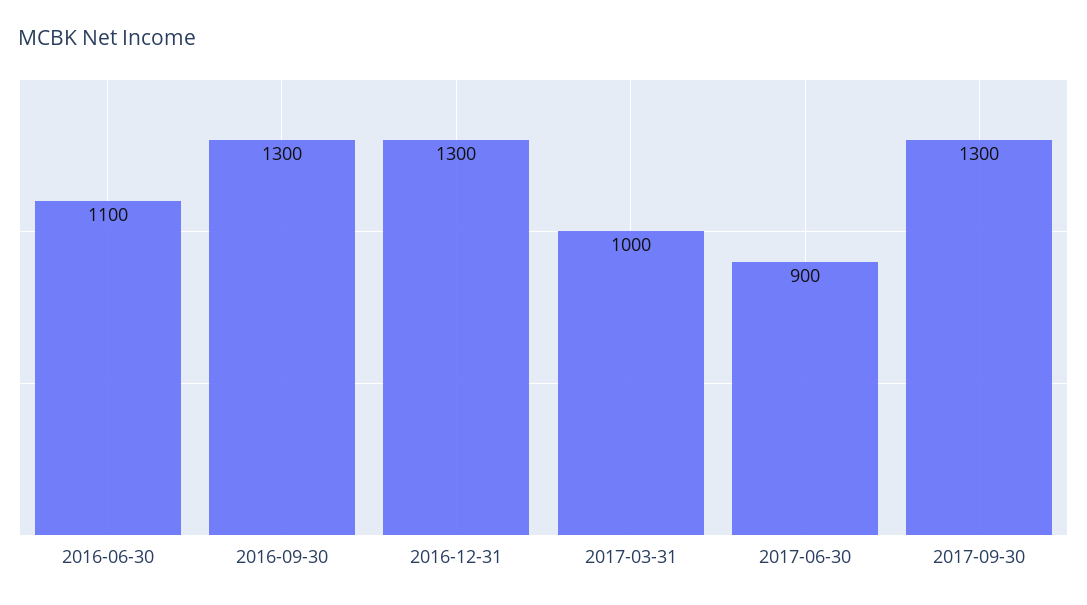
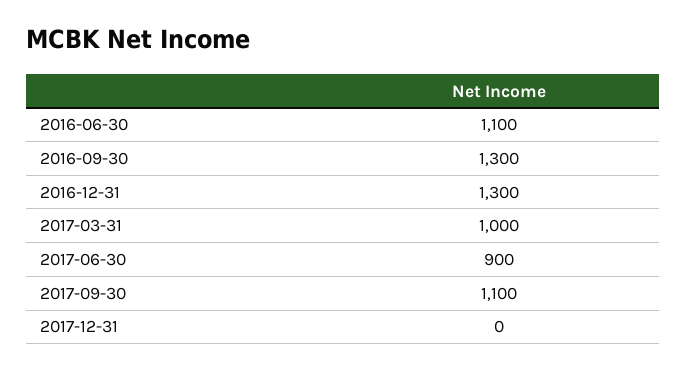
2017-09-30: 1300 -> 1100
2017-12-31: none -> 0

